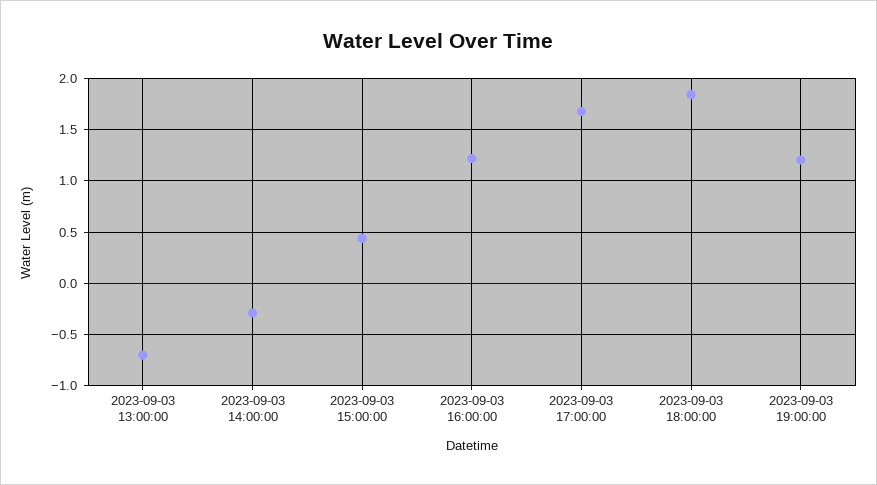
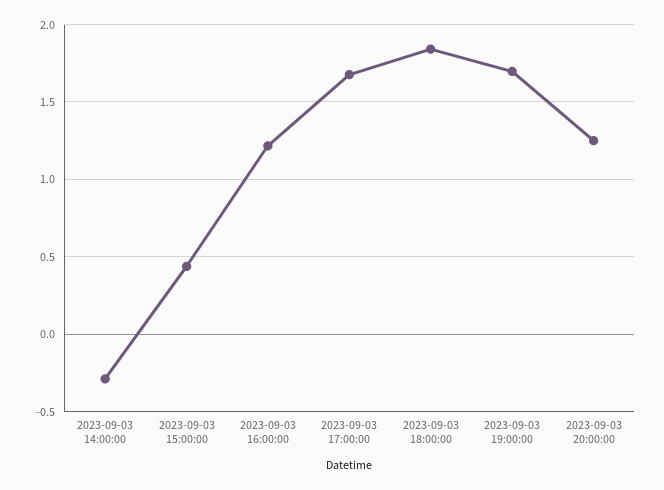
2023-09-03 13:00:00: -0.7 -> none
2023-09-03 19:00:00: 1.2 -> 1.7
2023-09-03 20:00:00: none -> 1.25

